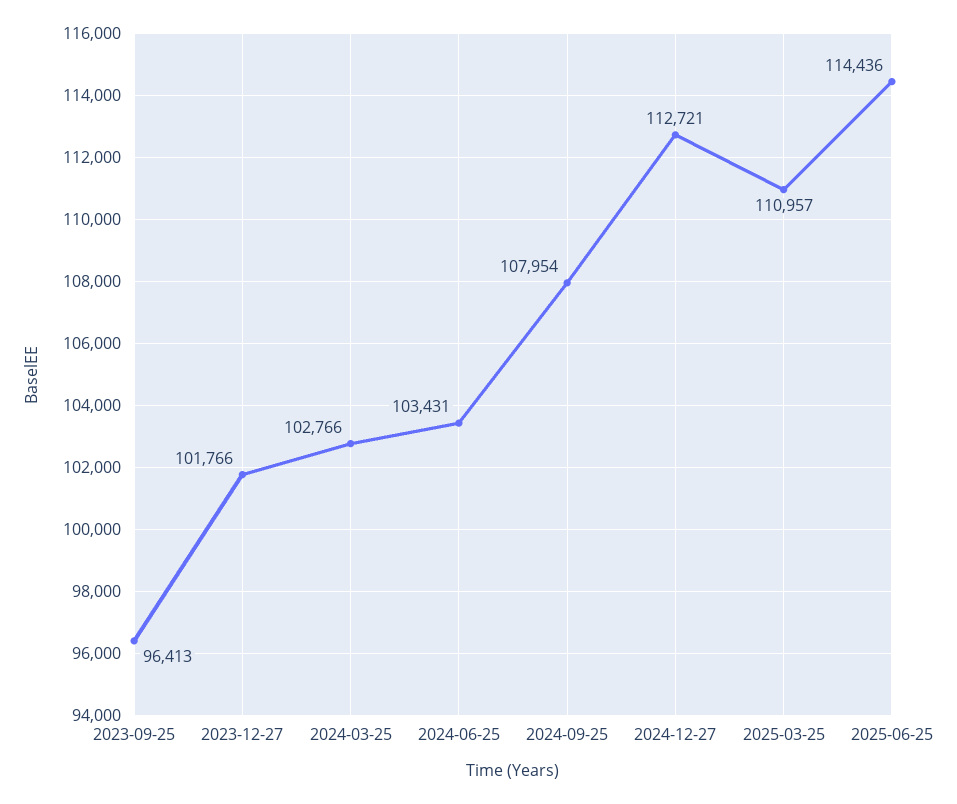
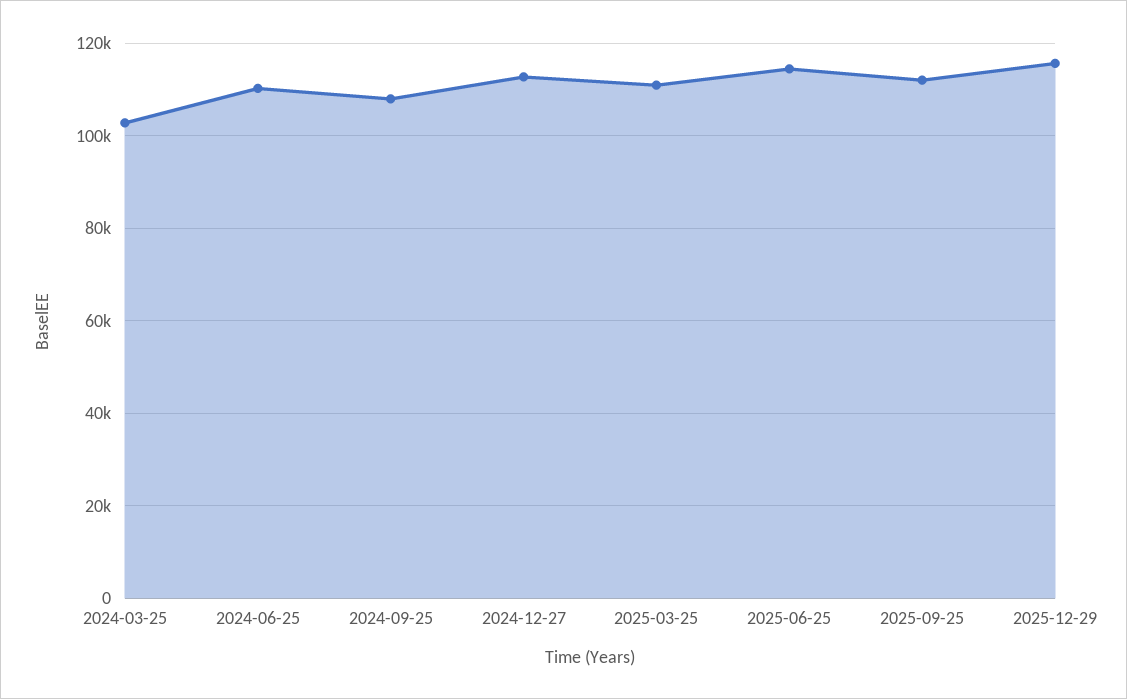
2023-09-25: 96413 -> none
2023-12-27: 101766 -> none
2024-06-25: 103431 -> 110000
2025-09-25: none -> 112000
2025-12-29: none -> 116000

